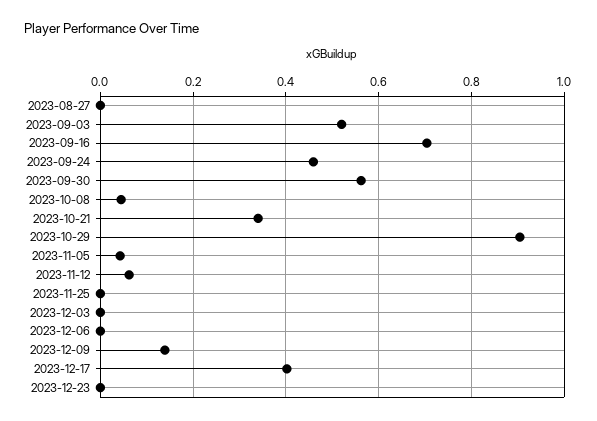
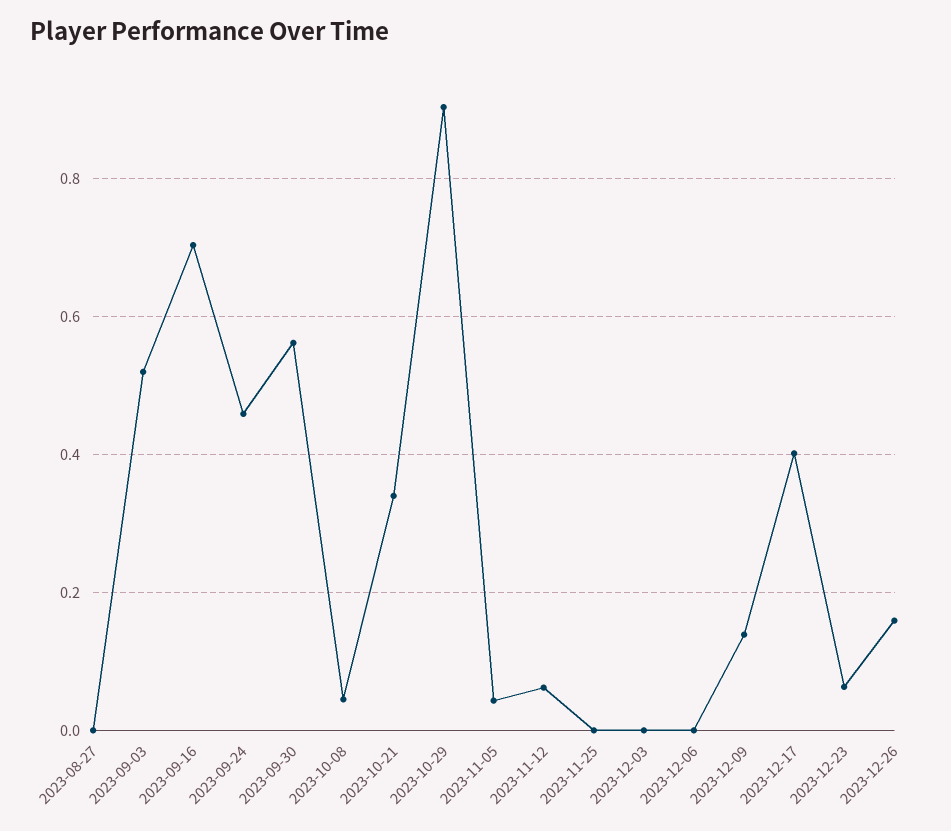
2023-12-23: 0 -> 0.06
2023-12-26: none -> 0.16

